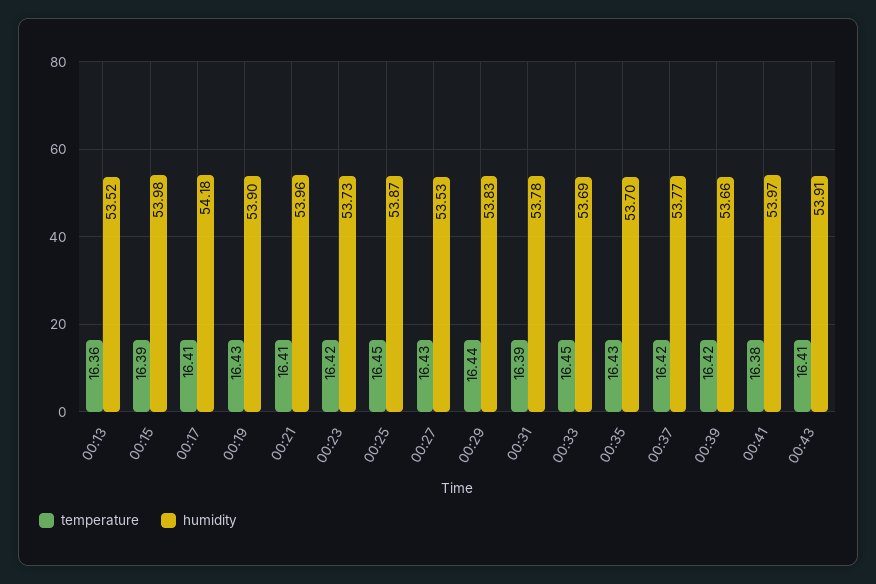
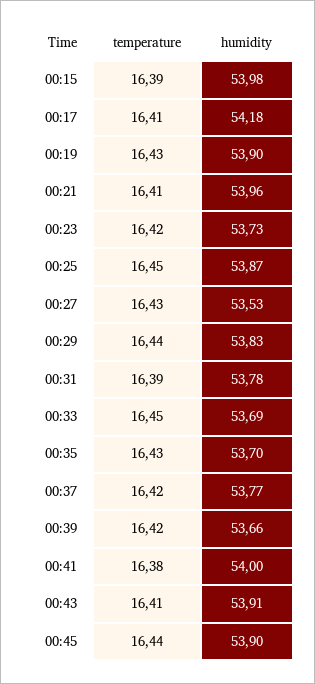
temperature, 00:13: 16.36 -> none
humidity, 00:13: 53.52 -> none
humidity, 00:41: 53.97 -> 54
temperature, 00:45: none -> 16.44
humidity, 00:45: none -> 53.9

